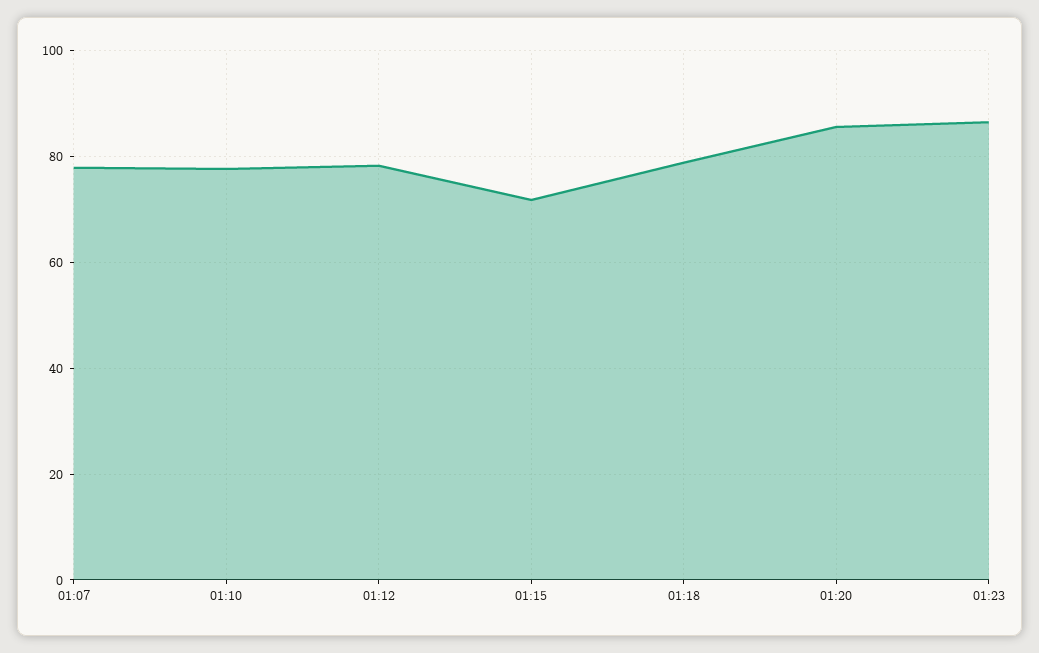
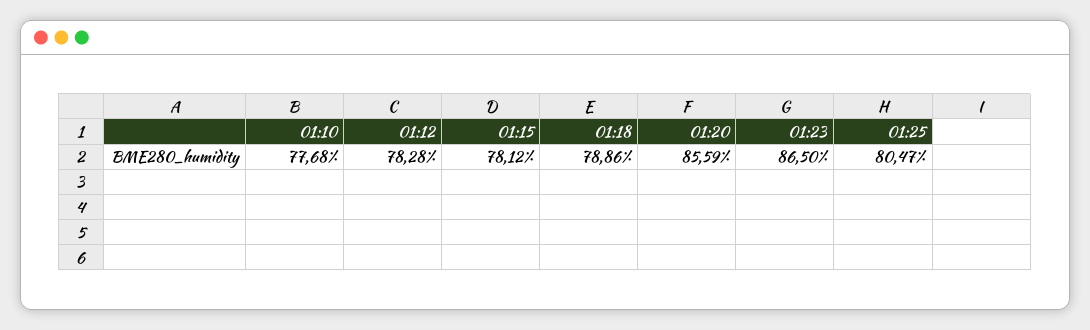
01:07: 78 -> none
01:15: 72 -> 78.12
01:25: none -> 80.47

